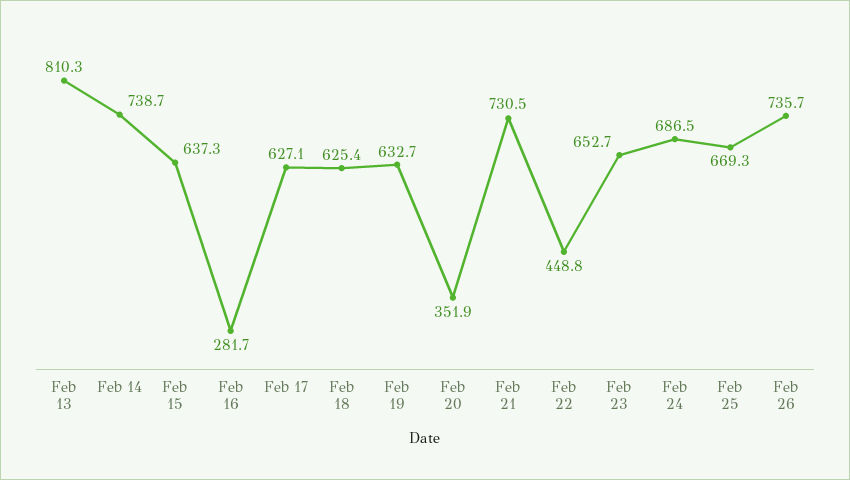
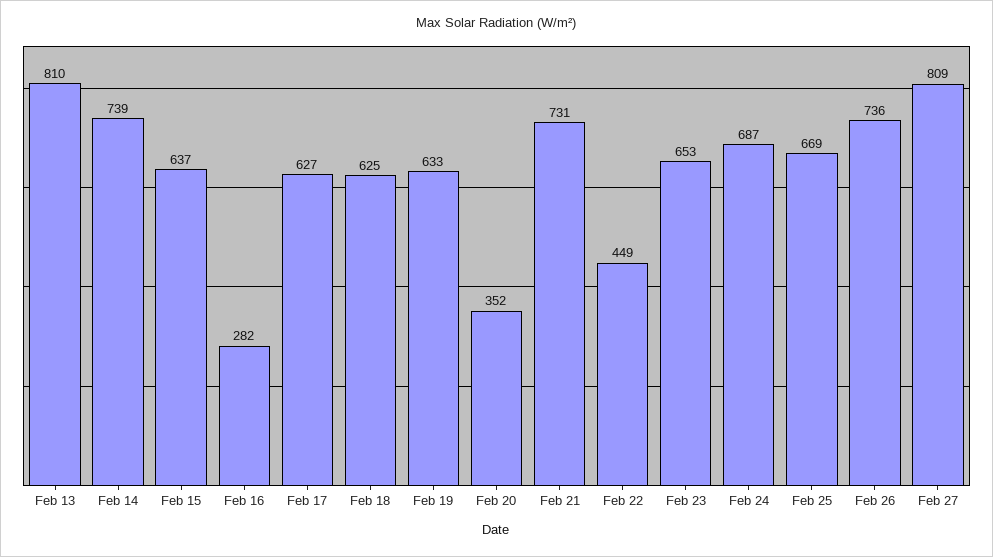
Feb 27: none -> 809

